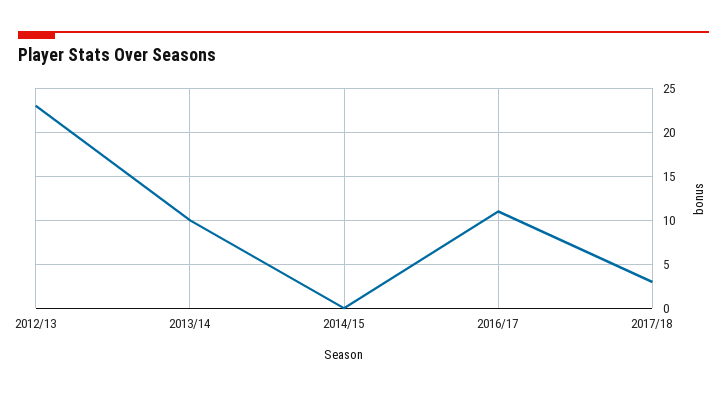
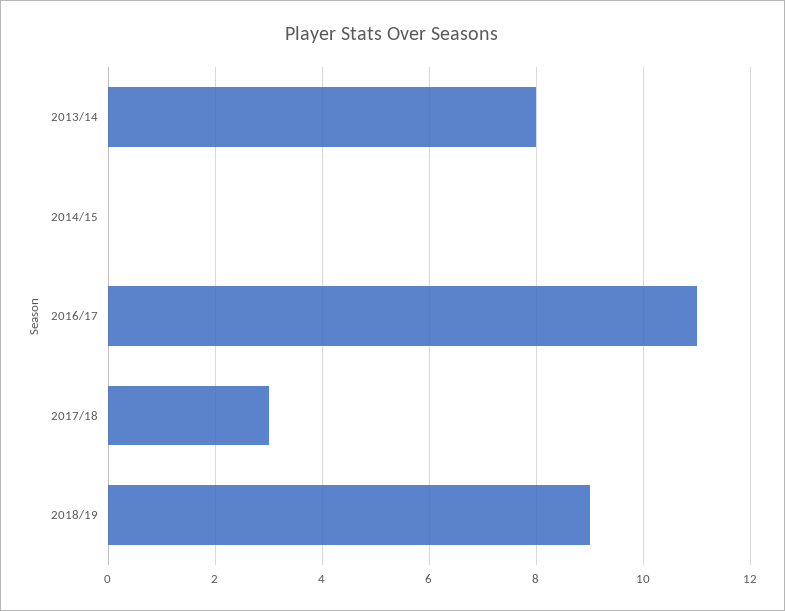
2012/13: 23 -> none
2013/14: 10 -> 8
2018/19: none -> 9

